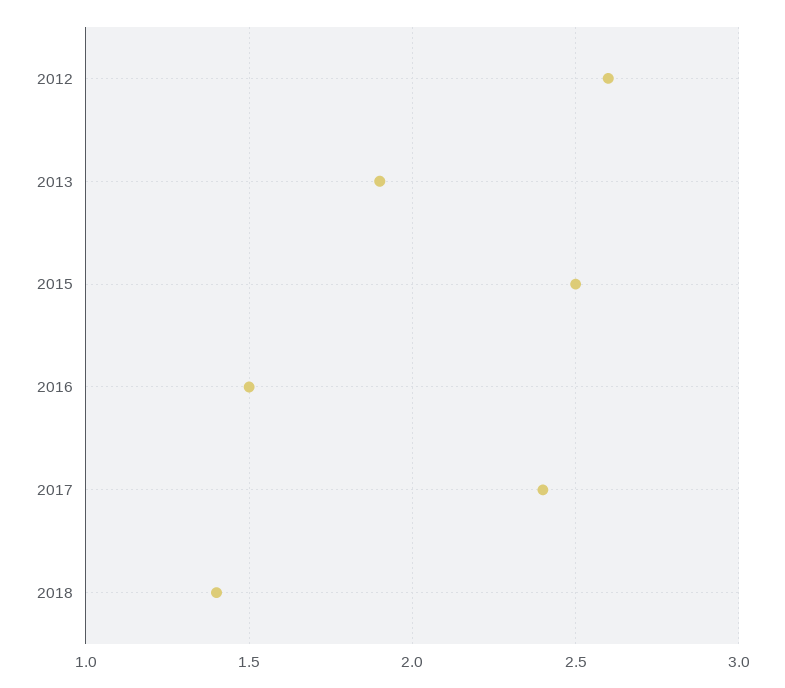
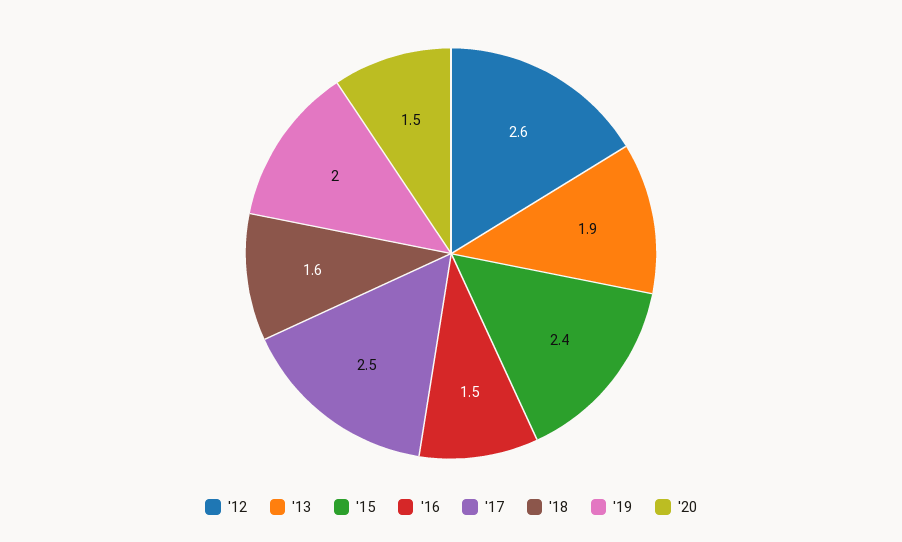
2015: 2.5 -> 2.4
2017: 2.4 -> 2.5
2018: 1.4 -> 1.6
'19: none -> 2
'20: none -> 1.5

